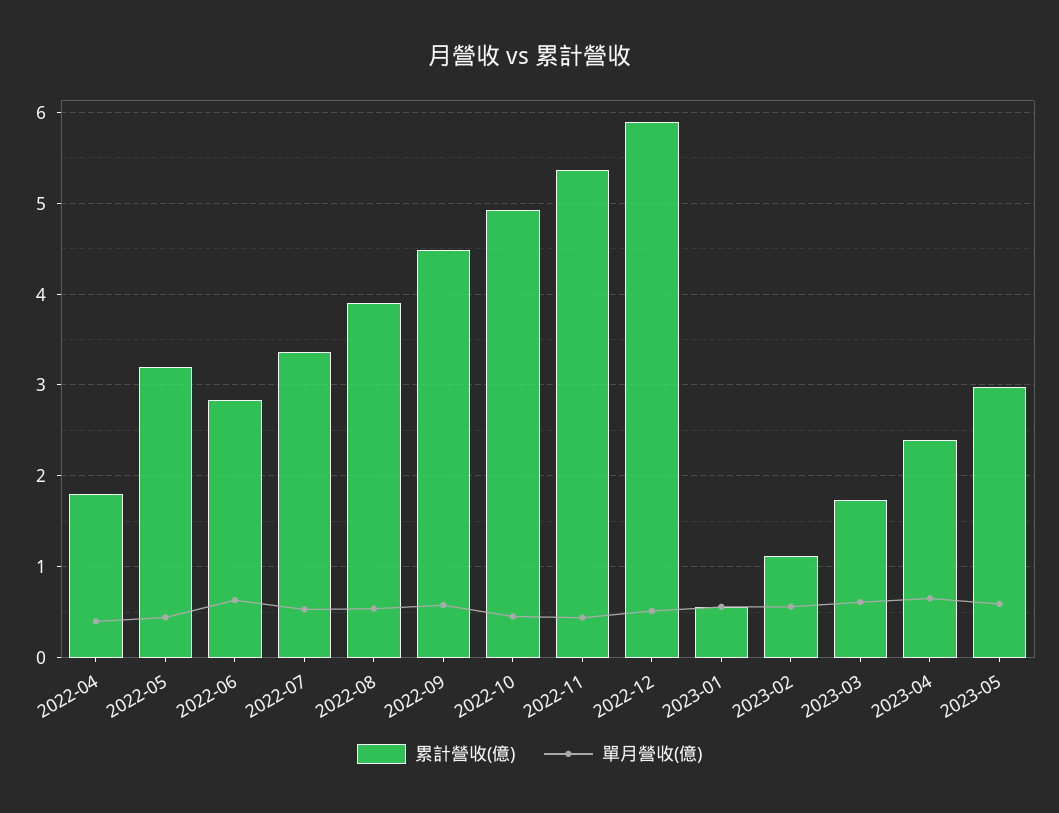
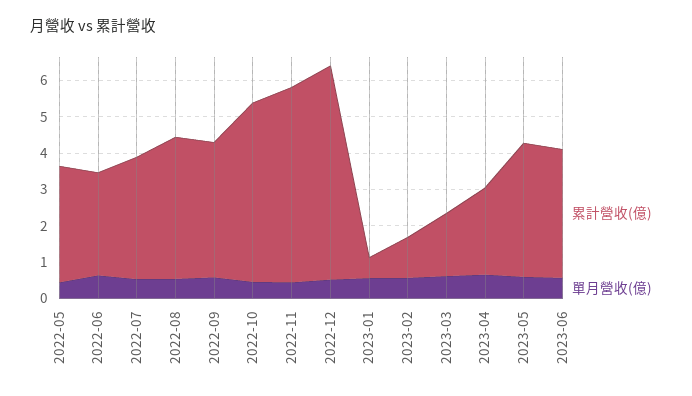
累計營收(億), 2022-04: 1.8 -> none
單月營收(億), 2022-04: 0.4 -> none
累計營收(億), 2022-09: 4.5 -> 3.75
累計營收(億), 2023-05: 3 -> 3.75
累計營收(億), 2023-06: none -> 3.5
單月營收(億), 2023-06: none -> 0.5

